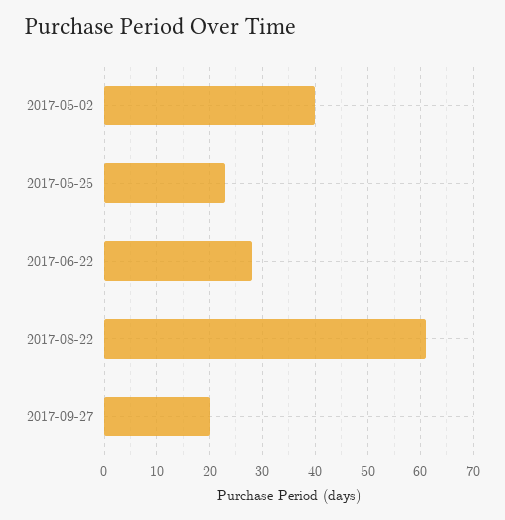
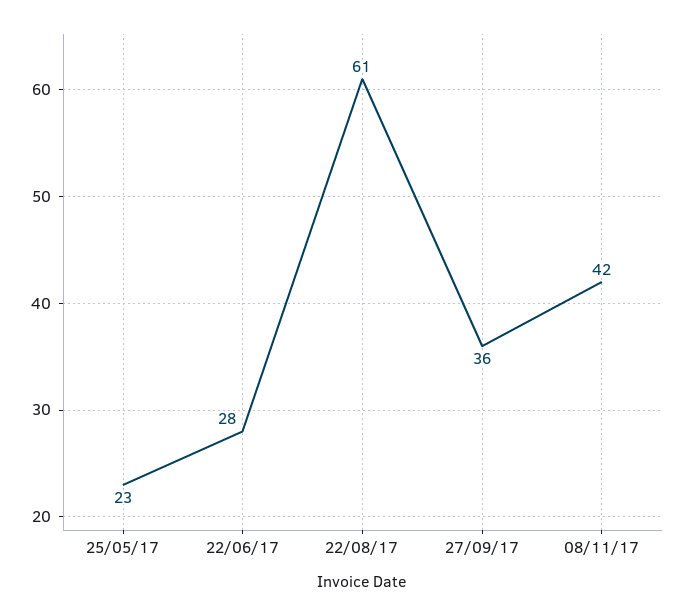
2017-05-02: 40 -> none
2017-09-27: 20 -> 36
08/11/17: none -> 42

